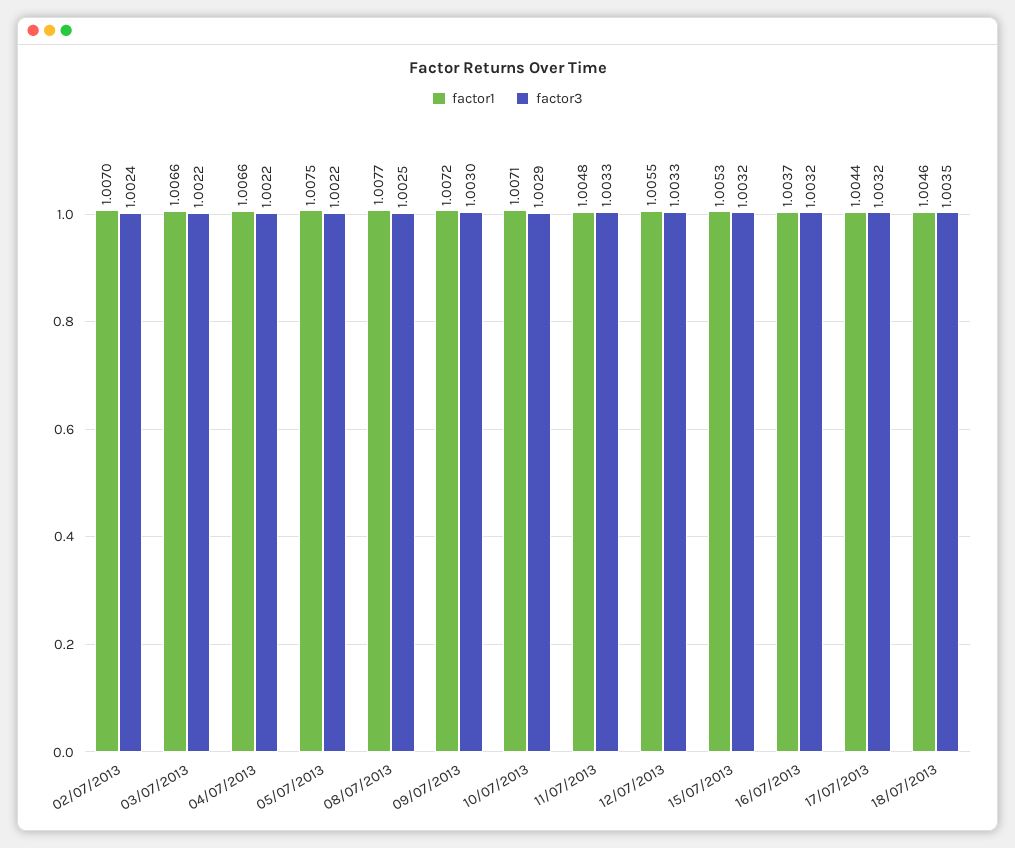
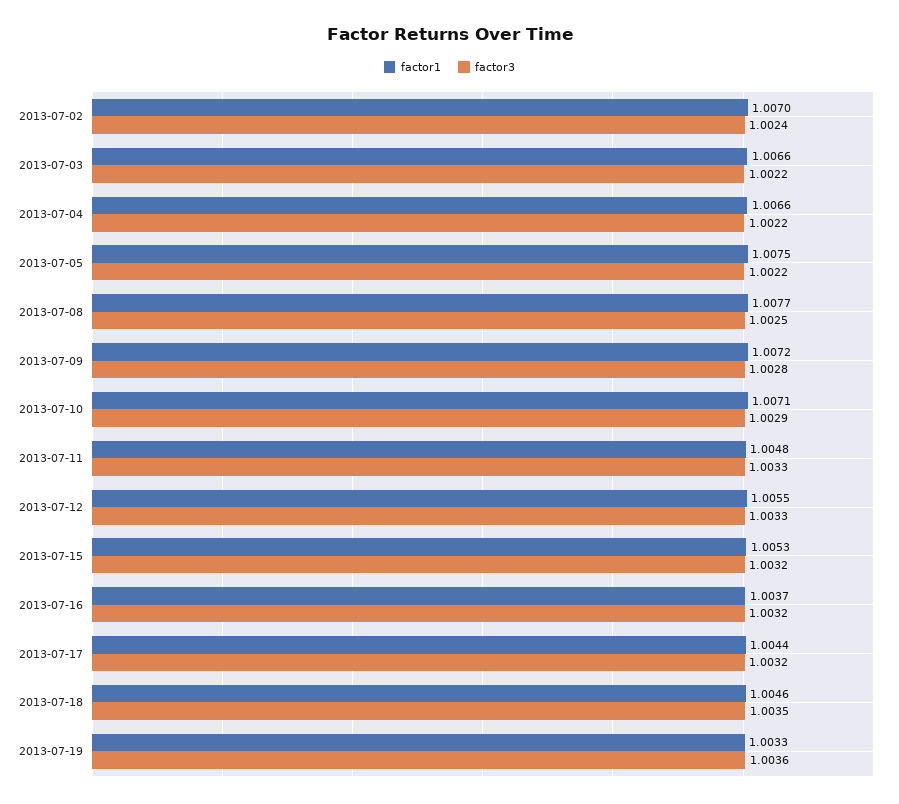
factor3, 09/07/2013: 1.003 -> 1.0028
factor1, 2013-07-19: none -> 1.0033
factor3, 2013-07-19: none -> 1.0036

